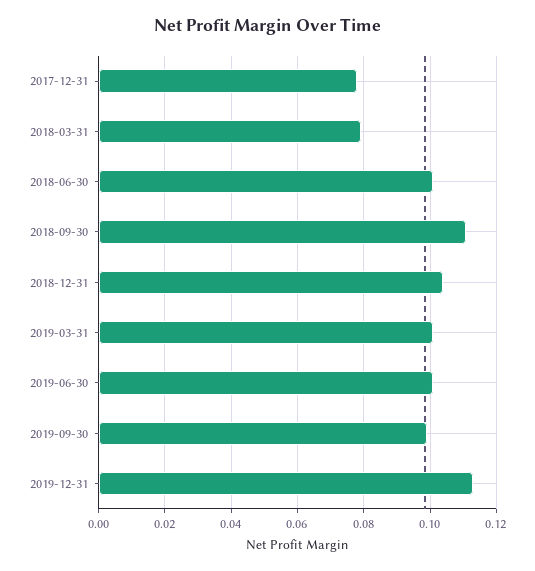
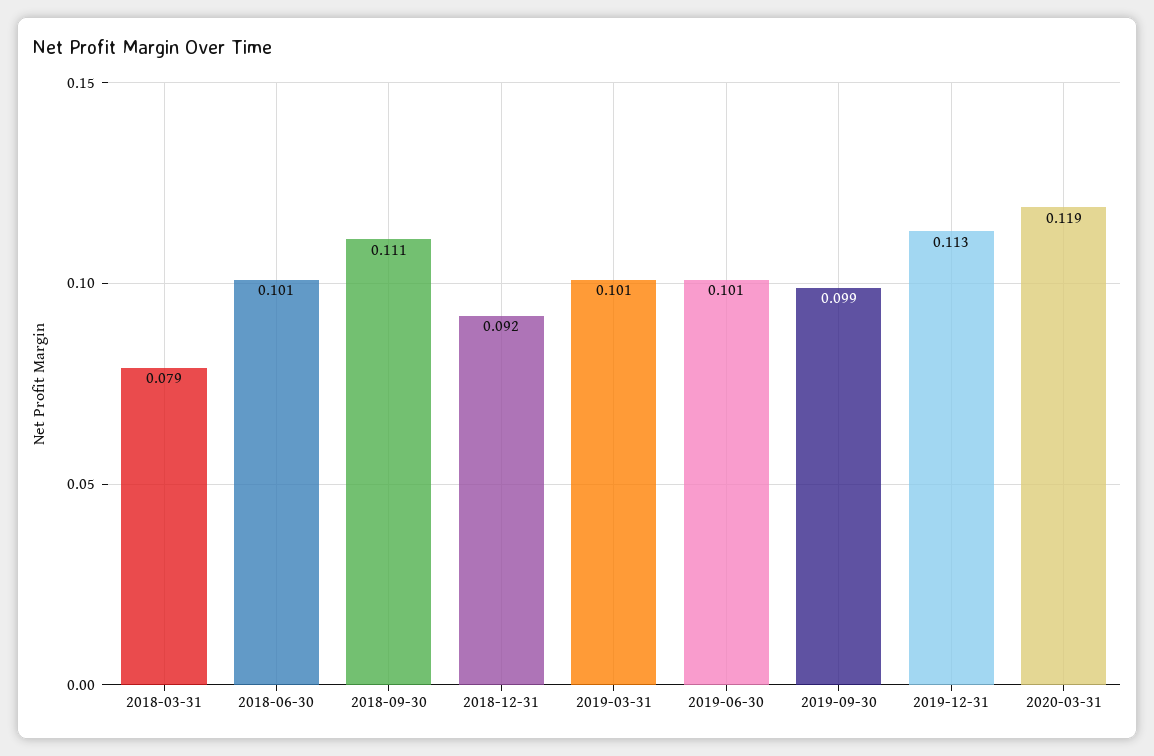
2017-12-31: 0.078 -> none
2018-12-31: 0.104 -> 0.092
2020-03-31: none -> 0.119

